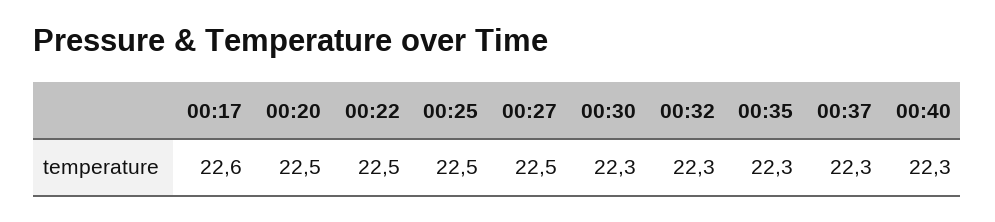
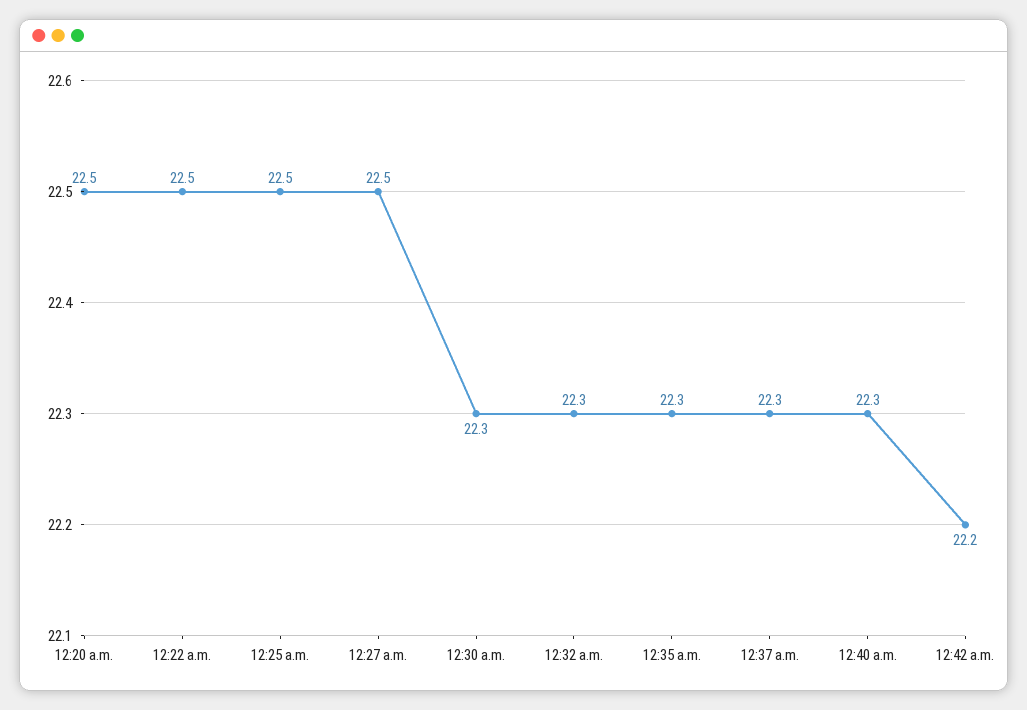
00:17: 22.6 -> none
12:42 a.m.: none -> 22.2

